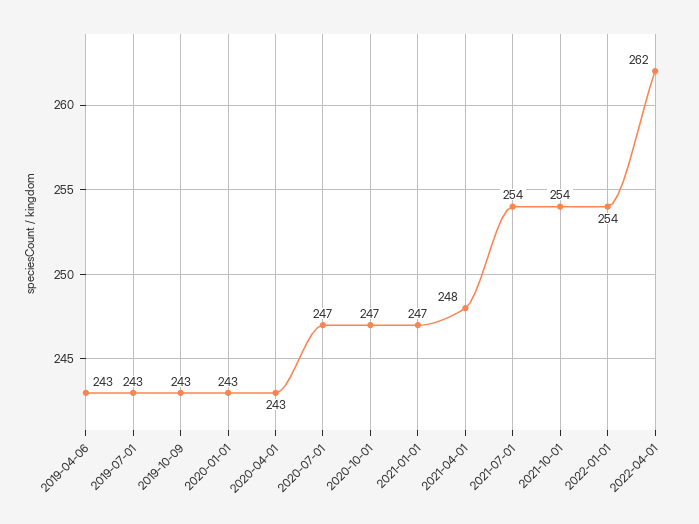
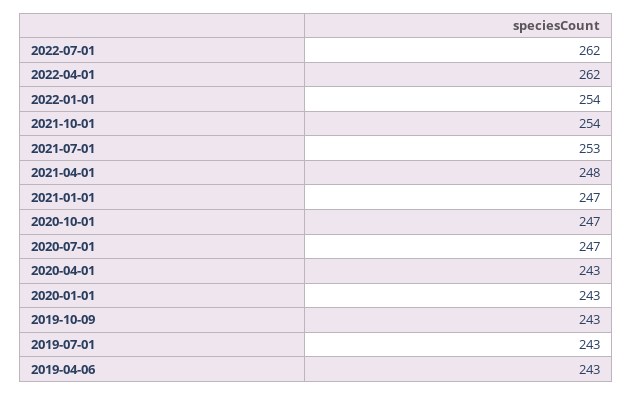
2021-07-01: 254 -> 253
2022-07-01: none -> 262

